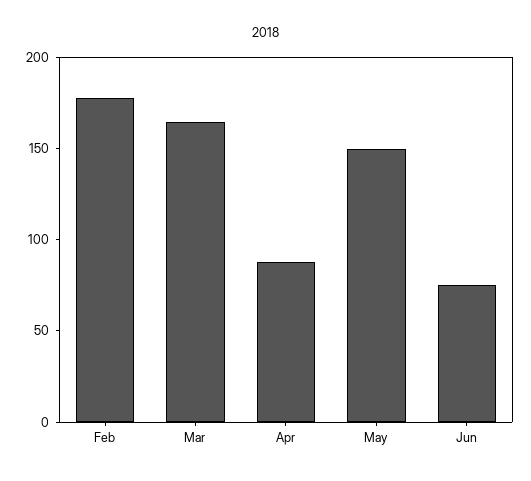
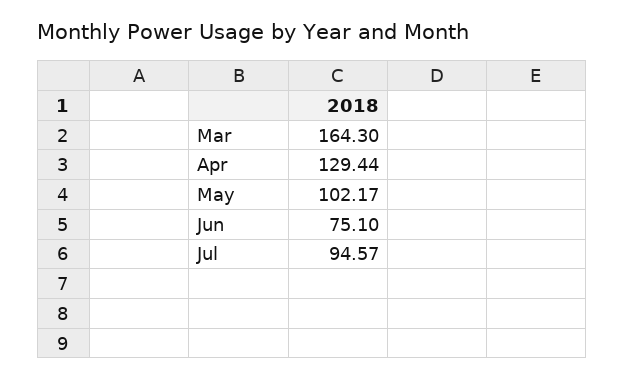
Feb: 180 -> none
Apr: 90 -> 129.44
May: 150 -> 102.17
Jul: none -> 94.57

